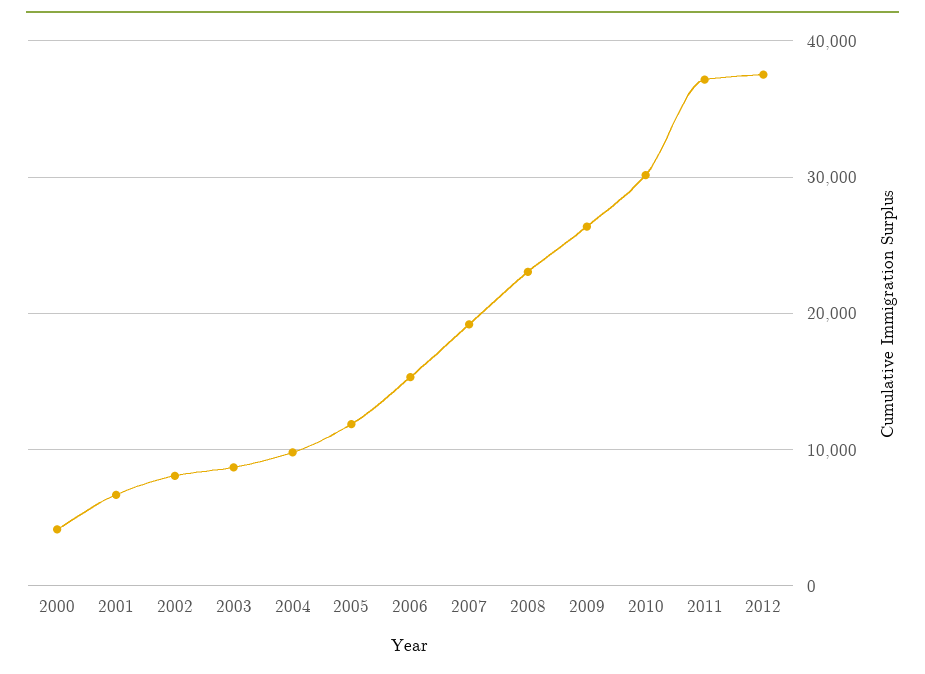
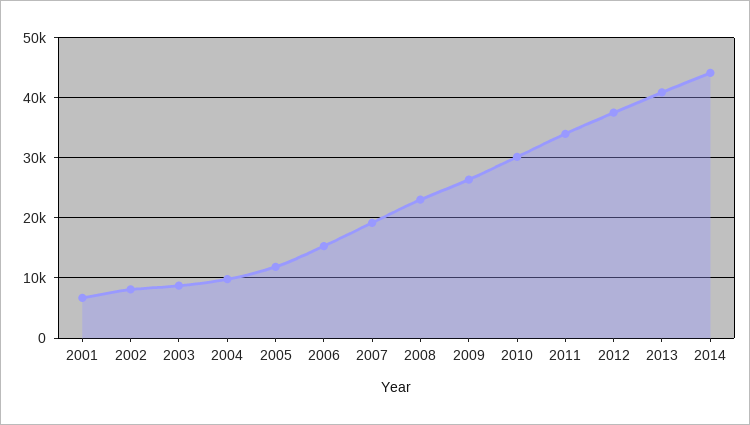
2000: 4000 -> none
2011: 37000 -> 34000
2013: none -> 41000
2014: none -> 44000

